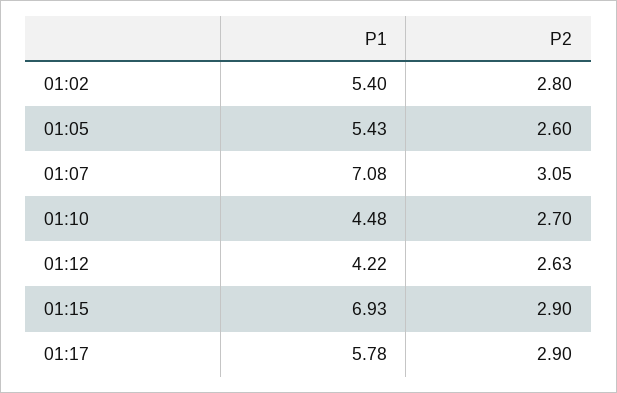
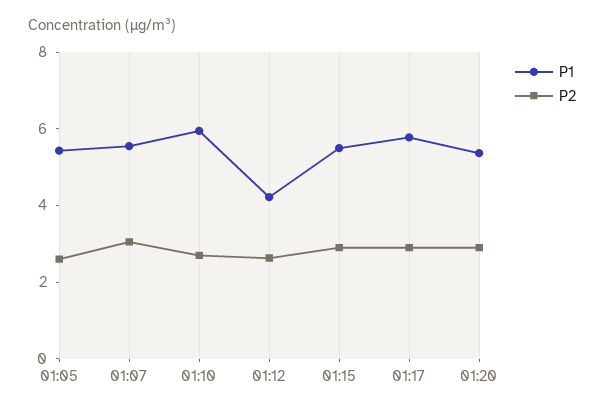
P1, 01:02: 5.4 -> none
P2, 01:02: 2.8 -> none
P1, 01:07: 7.08 -> 5.5
P1, 01:10: 4.48 -> 6
P1, 01:15: 6.93 -> 5.5
P1, 01:20: none -> 5.5
P2, 01:20: none -> 3

